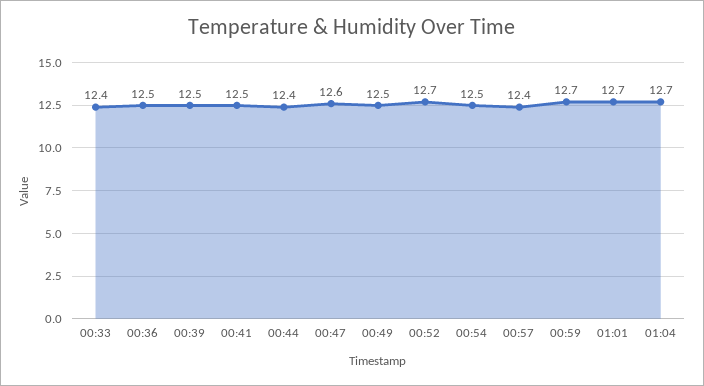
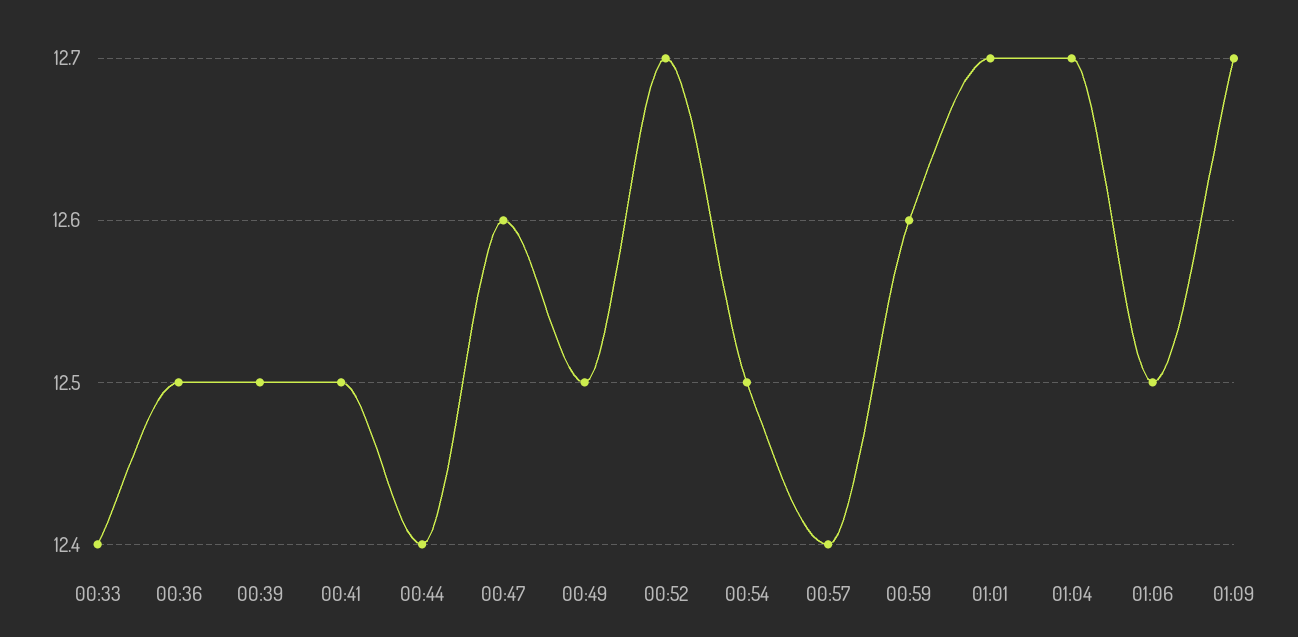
00:59: 12.7 -> 12.6
01:06: none -> 12.5
01:09: none -> 12.7

